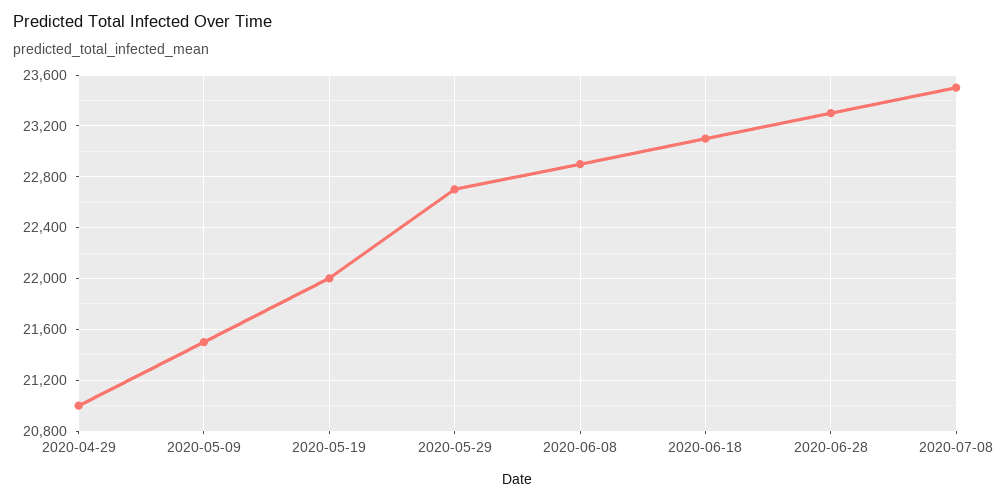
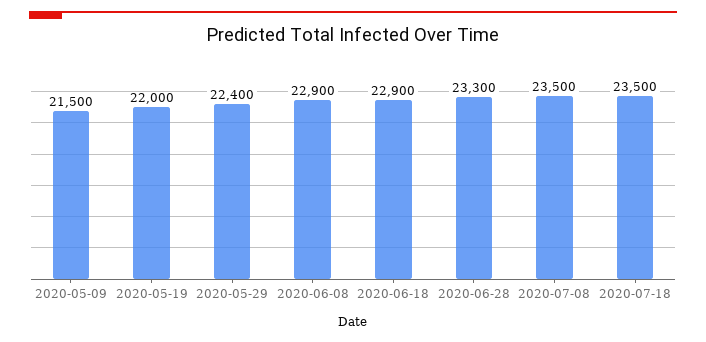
2020-04-29: 21000 -> none
2020-05-29: 22700 -> 22400
2020-06-18: 23100 -> 22900
2020-07-18: none -> 23500

